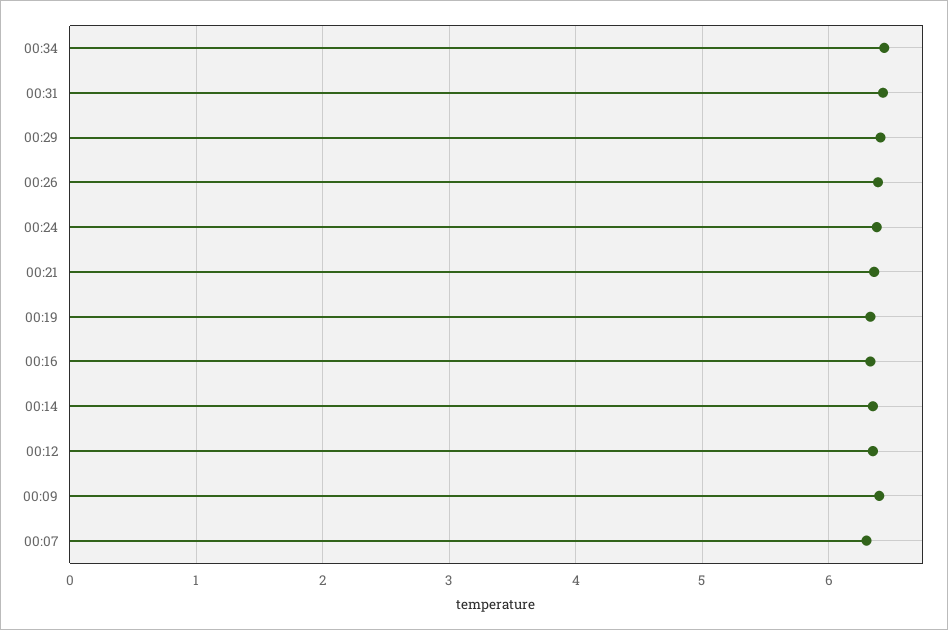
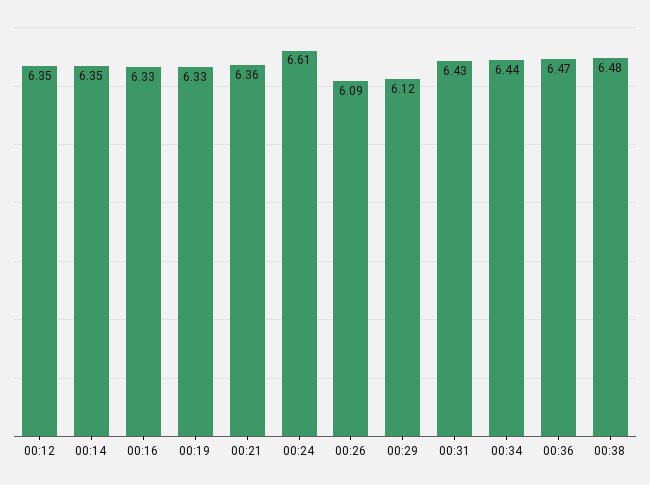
00:29: 6.4 -> 6.12
00:26: 6.4 -> 6.09
00:24: 6.4 -> 6.61
00:09: 6.4 -> none
00:07: 6.3 -> none
00:36: none -> 6.47
00:38: none -> 6.48

